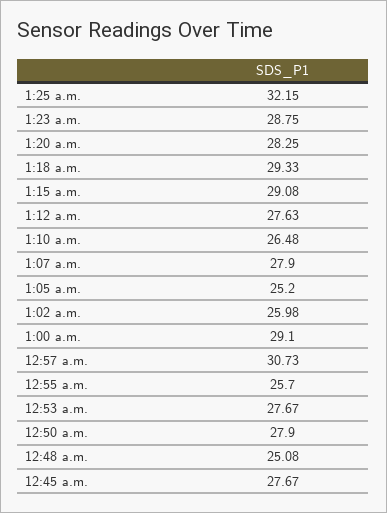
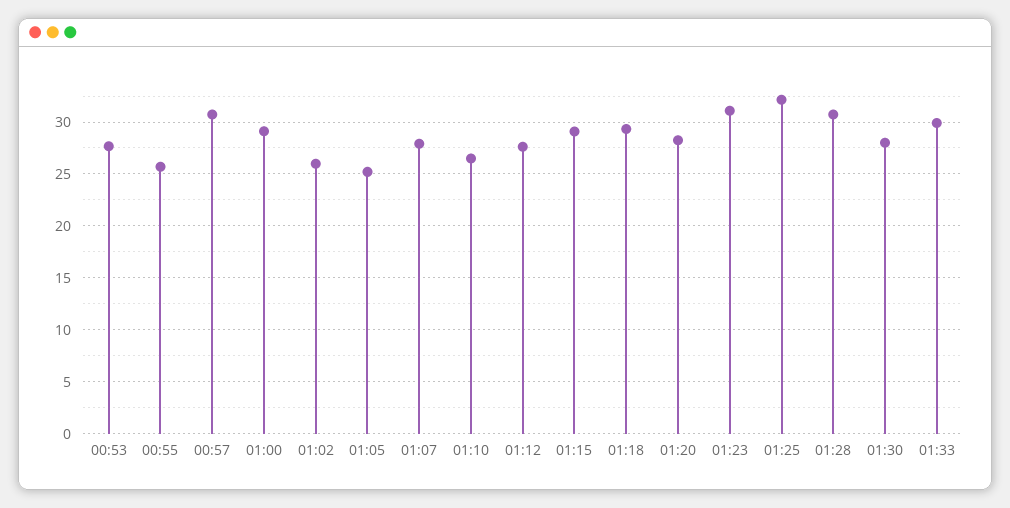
1:23 a.m.: 28.75 -> 31
12:50 a.m.: 27.9 -> none
12:48 a.m.: 25.08 -> none
12:45 a.m.: 27.67 -> none
01:28: none -> 31
01:30: none -> 28
01:33: none -> 30

